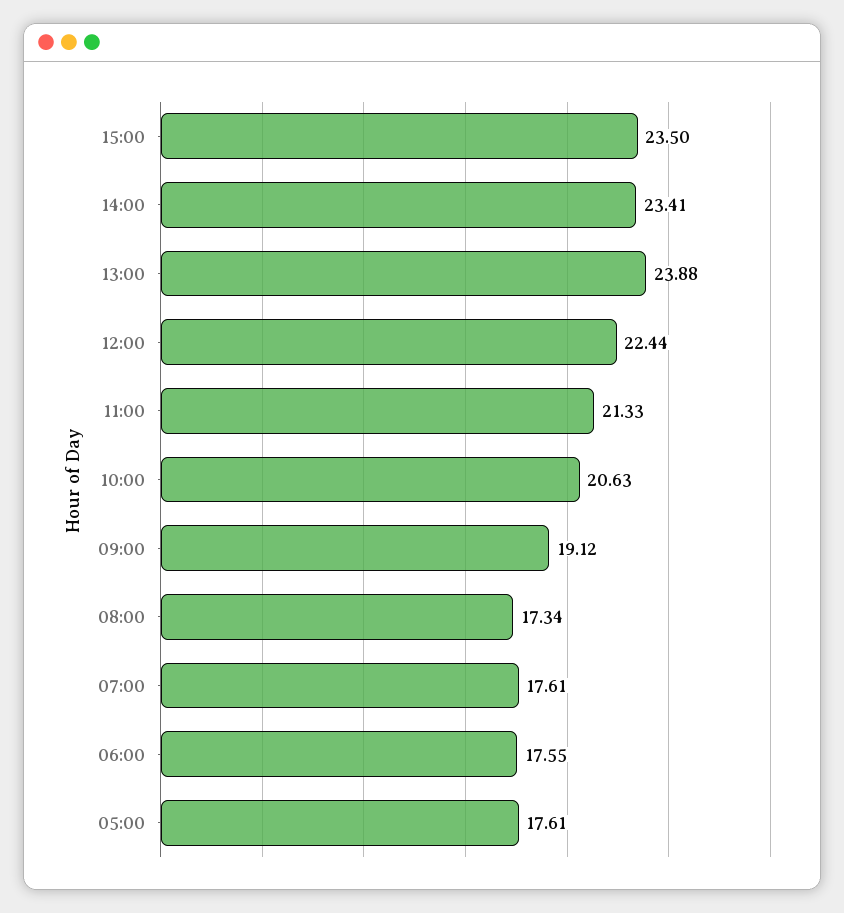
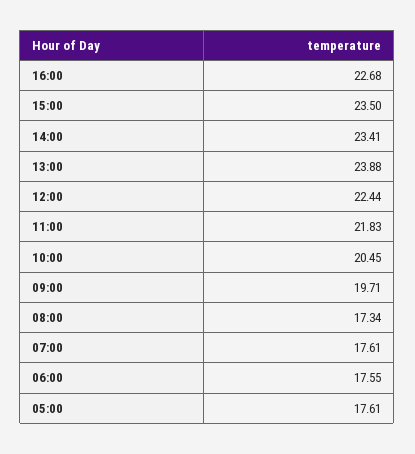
11:00: 21.33 -> 21.83
10:00: 20.63 -> 20.45
09:00: 19.12 -> 19.71
16:00: none -> 22.68

